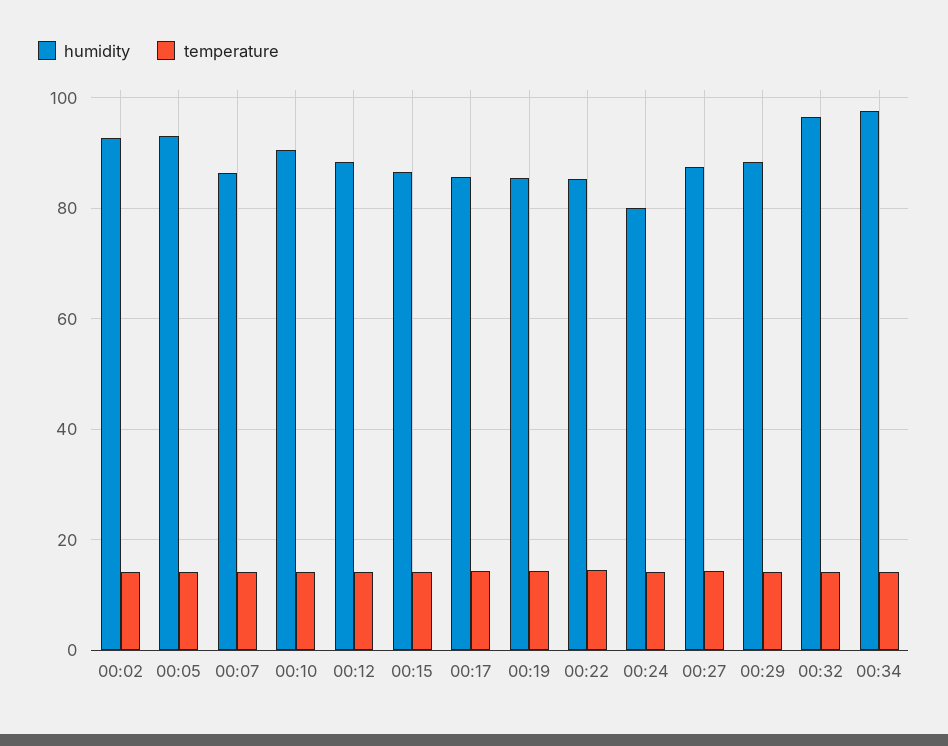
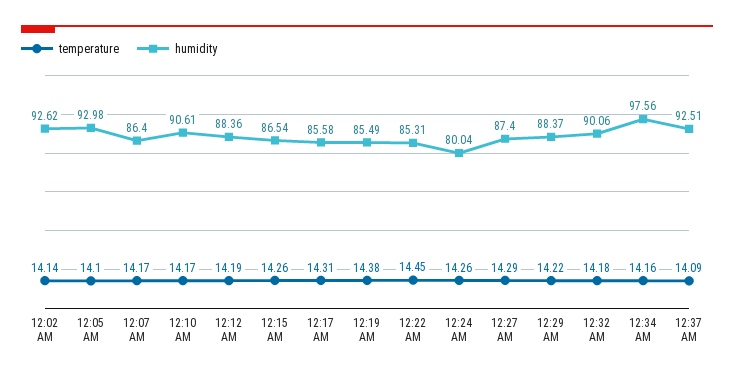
humidity, 00:32: 96 -> 90.06
temperature, 12:37 AM: none -> 14.09
humidity, 12:37 AM: none -> 92.51

